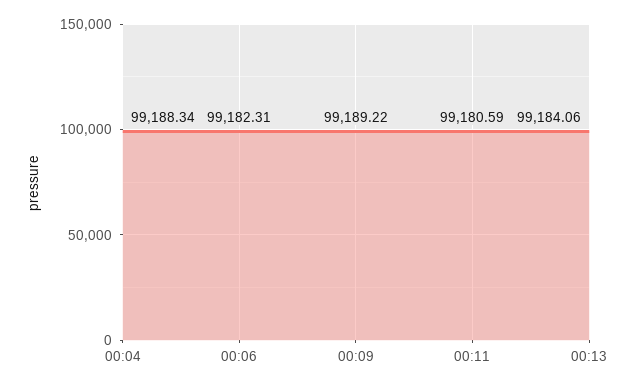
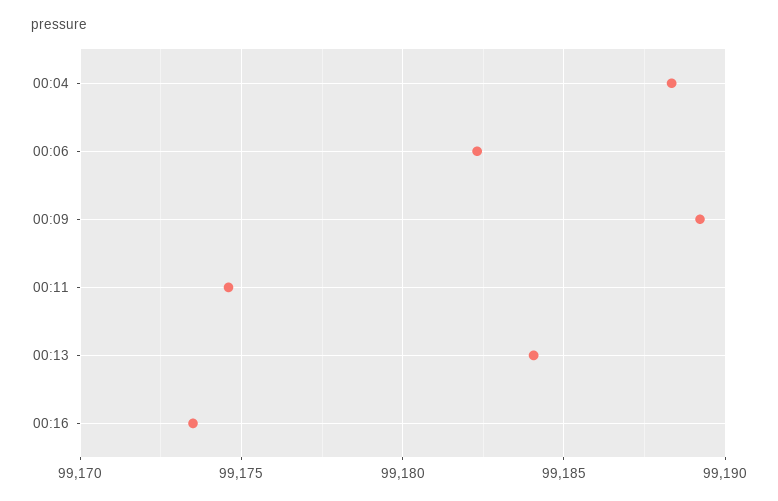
00:11: 99180.59 -> 99174.5
00:16: none -> 99173.5

